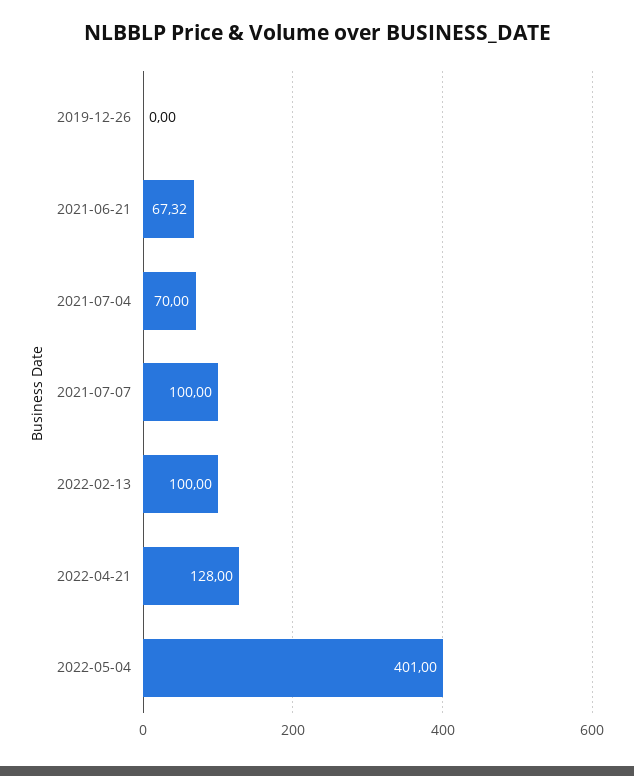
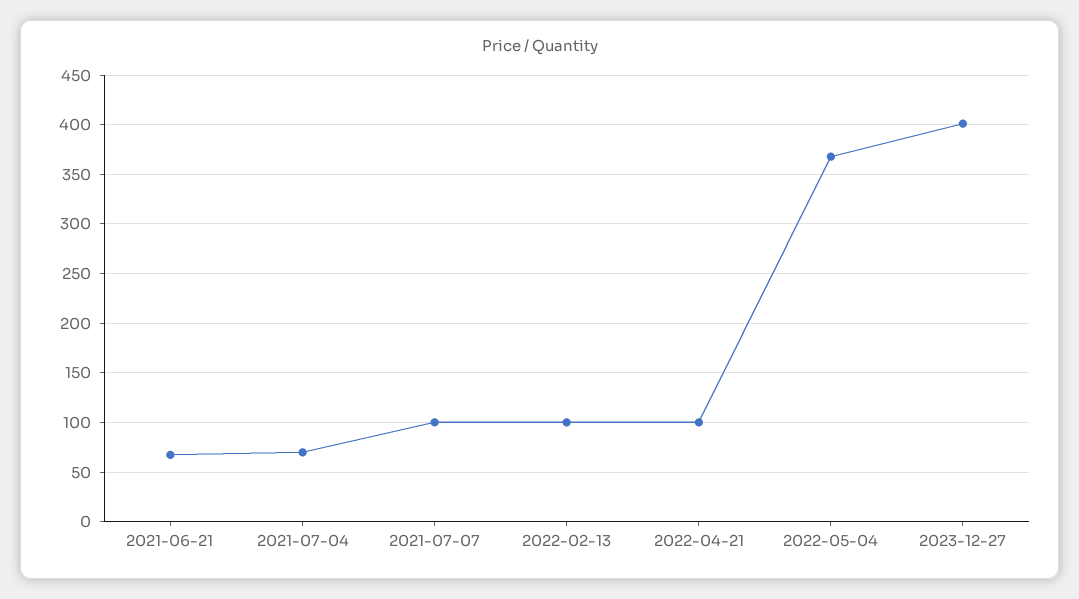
2019-12-26: 0 -> none
2022-04-21: 128 -> 100
2022-05-04: 401 -> 370
2023-12-27: none -> 400

